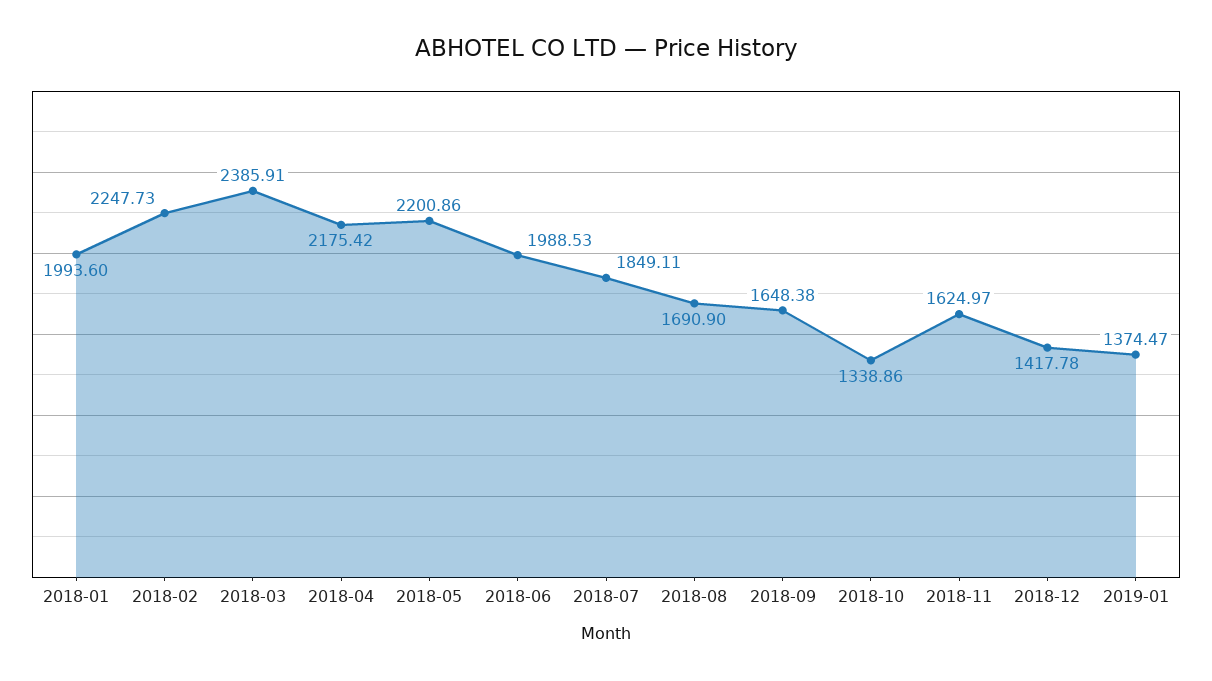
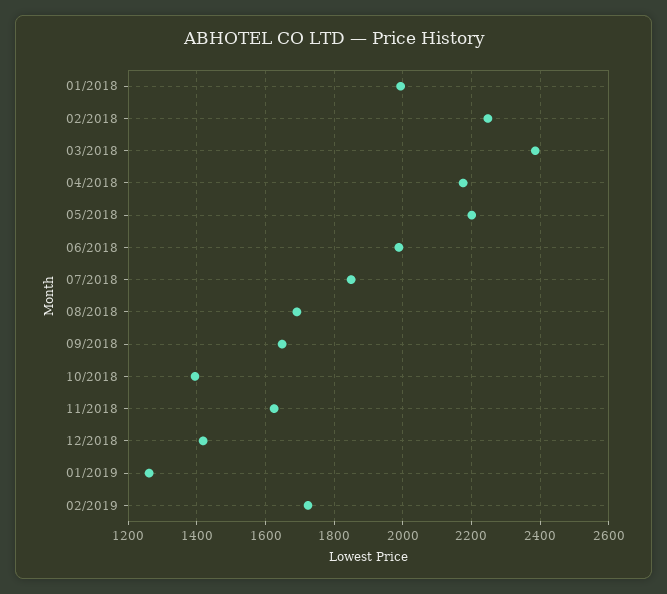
2018-10: 1338.86 -> 1400
2019-01: 1374.47 -> 1260
02/2019: none -> 1720

